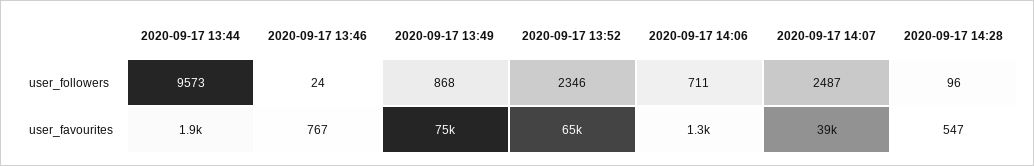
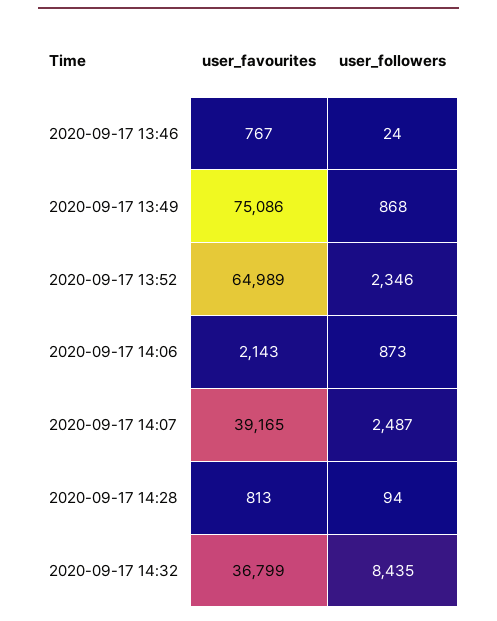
2020-09-17 13:44, user_followers: 9573 -> none
2020-09-17 14:06, user_followers: 711 -> 873
2020-09-17 14:28, user_followers: 96 -> 94
2020-09-17 13:44, user_favourites: 1900 -> none
2020-09-17 14:06, user_favourites: 1300 -> 2143
2020-09-17 14:28, user_favourites: 547 -> 813
2020-09-17 14:32, user_favourites: none -> 36799
2020-09-17 14:32, user_followers: none -> 8435

